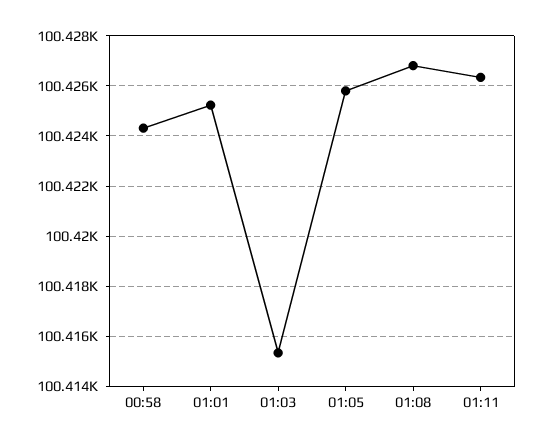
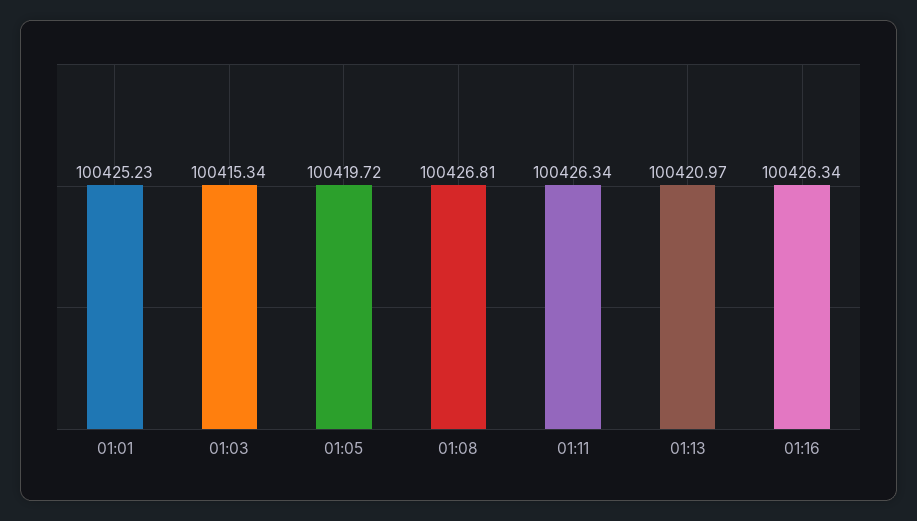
00:58: 100424.25 -> none
01:05: 100425.75 -> 100419.72
01:13: none -> 100420.97
01:16: none -> 100426.34

